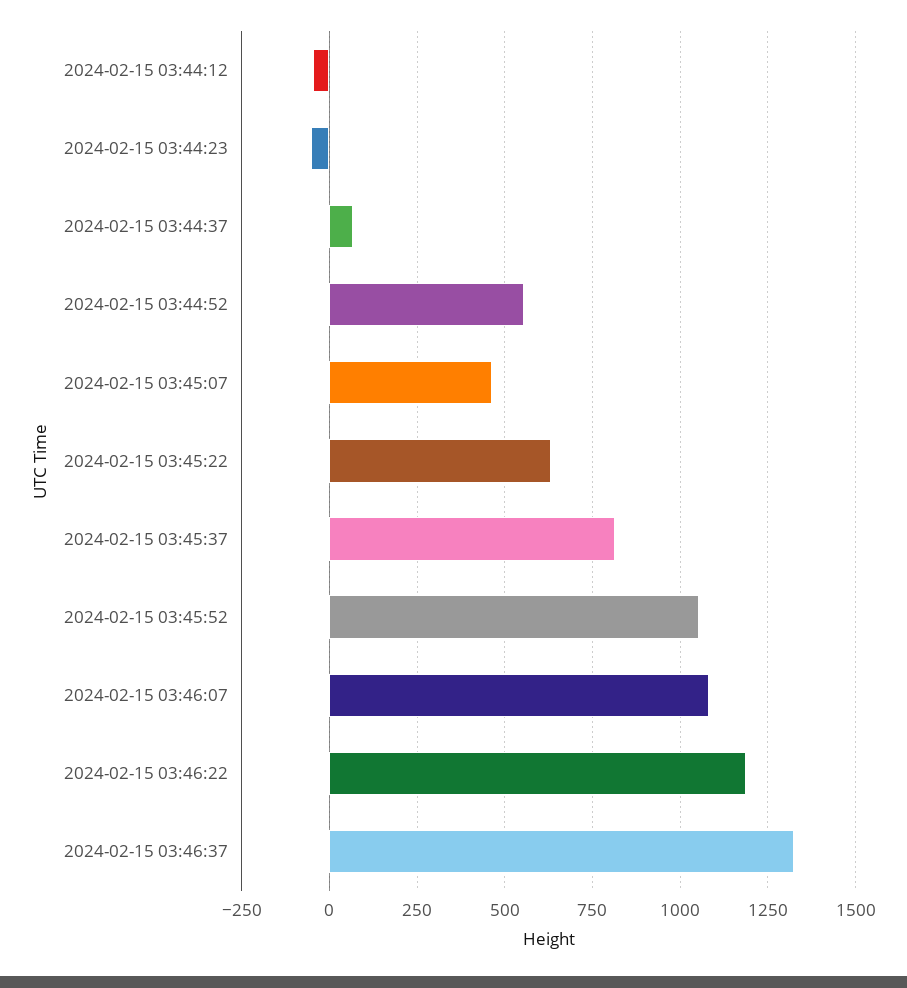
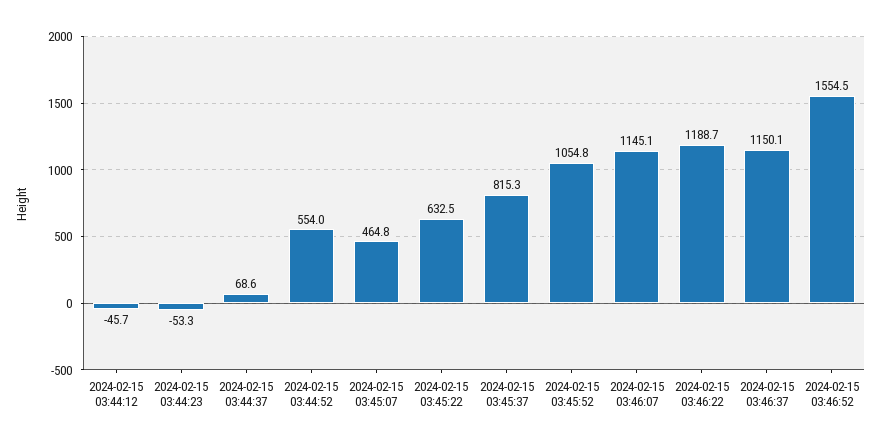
2024-02-15 03:46:07: 1075 -> 1145.1
2024-02-15 03:46:37: 1325 -> 1150.1
2024-02-15 03:46:52: none -> 1554.5

